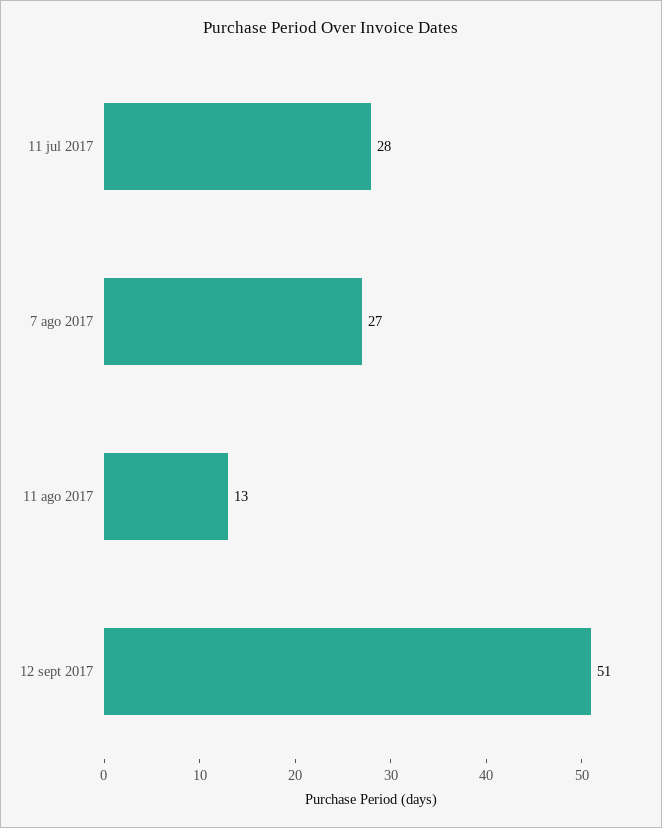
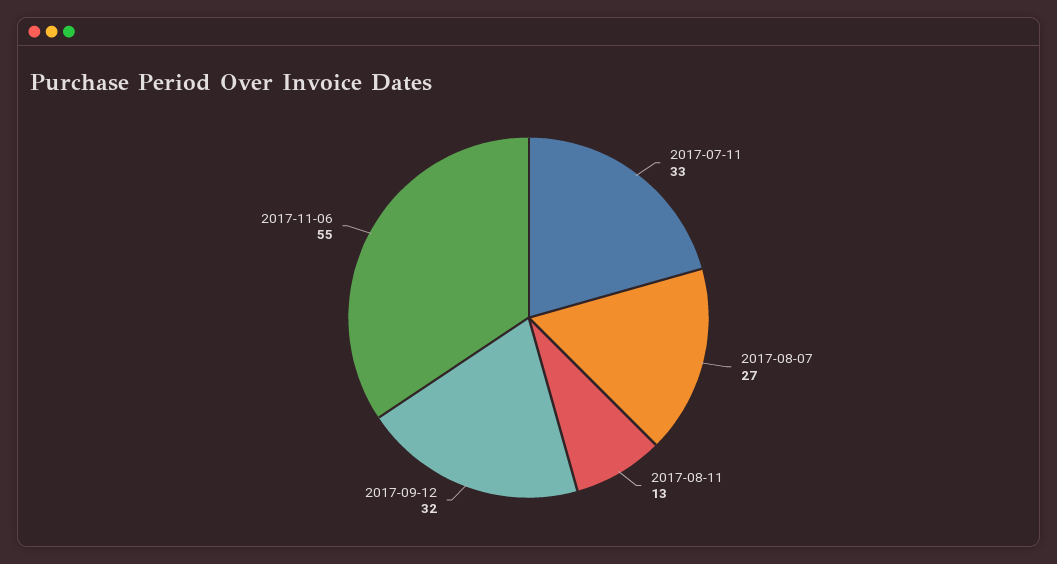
11 jul 2017: 28 -> 33
12 sept 2017: 51 -> 32
2017-11-06: none -> 55

